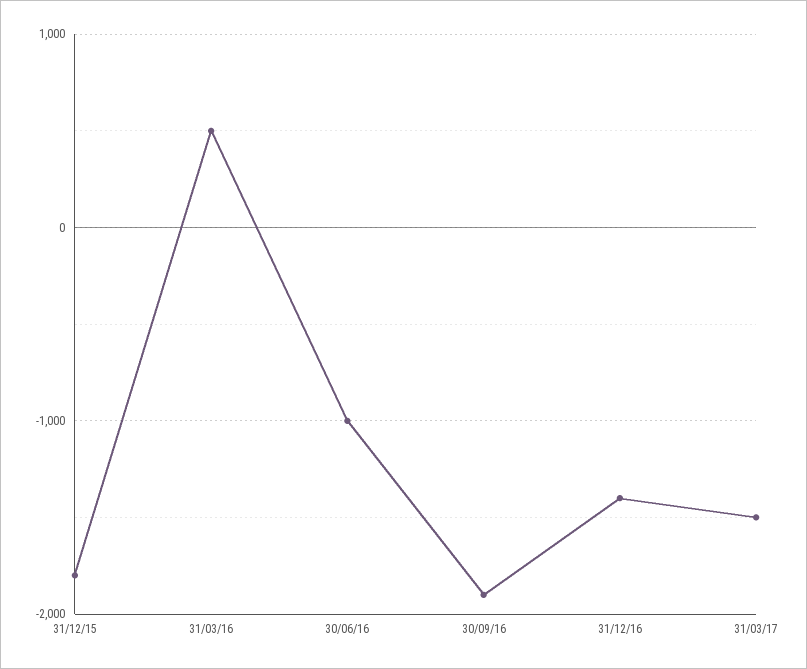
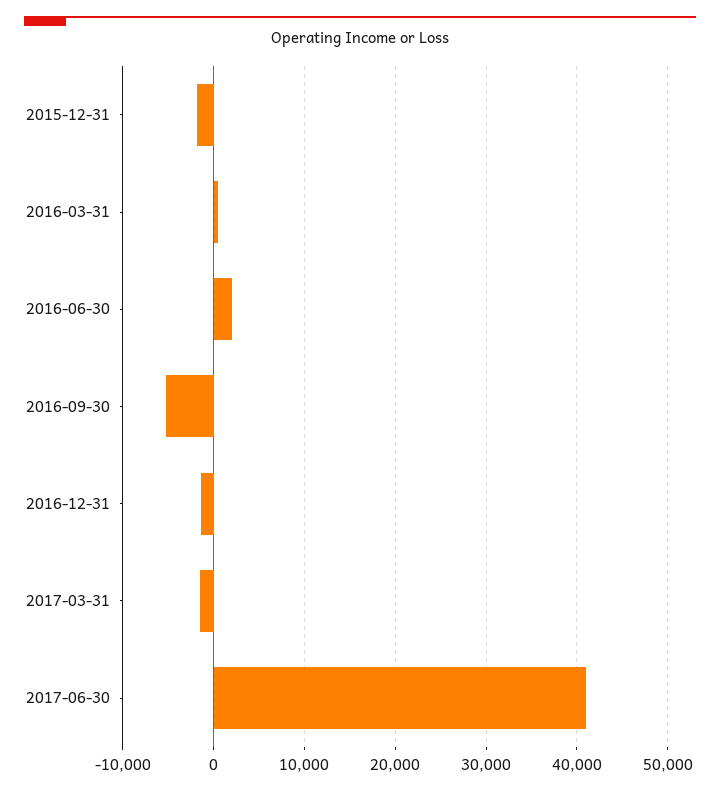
30/06/16: -1000 -> 2000
30/09/16: -1900 -> -5000
2017-06-30: none -> 41000

